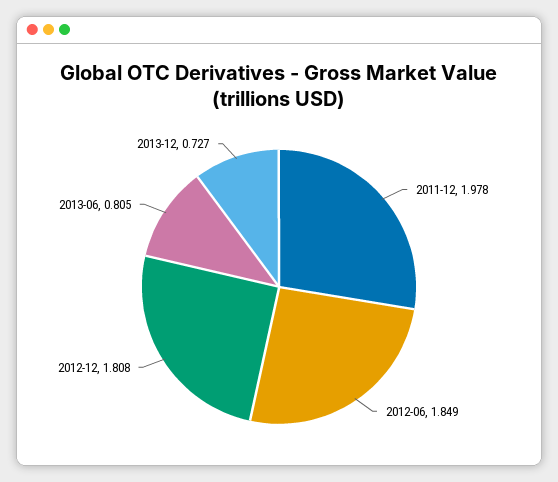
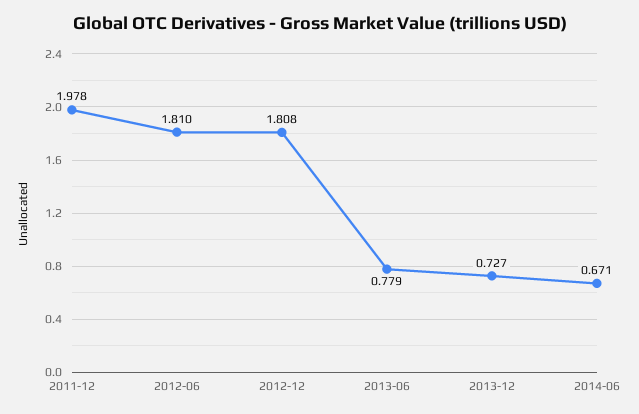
2012-06: 1.849 -> 1.81
2013-06: 0.805 -> 0.779
2014-06: none -> 0.671

